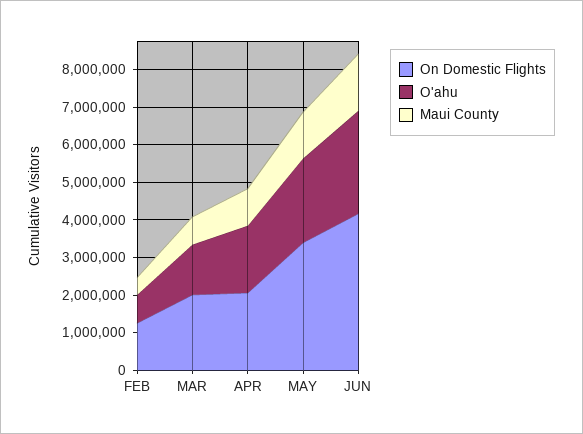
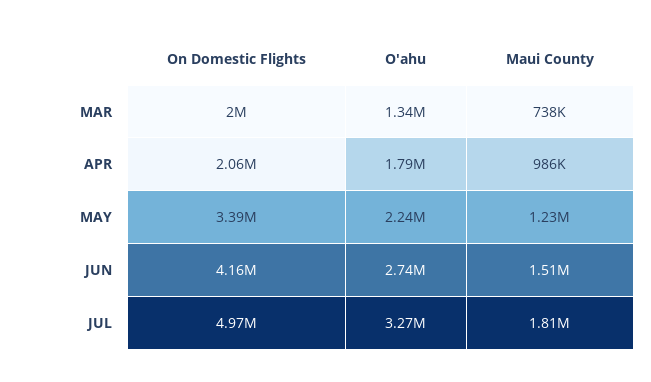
On Domestic Flights, FEB: 1250000 -> none
O'ahu, FEB: 750000 -> none
Maui County, FEB: 500000 -> none
On Domestic Flights, JUL: none -> 4970000
O'ahu, JUL: none -> 3270000
Maui County, JUL: none -> 1810000

